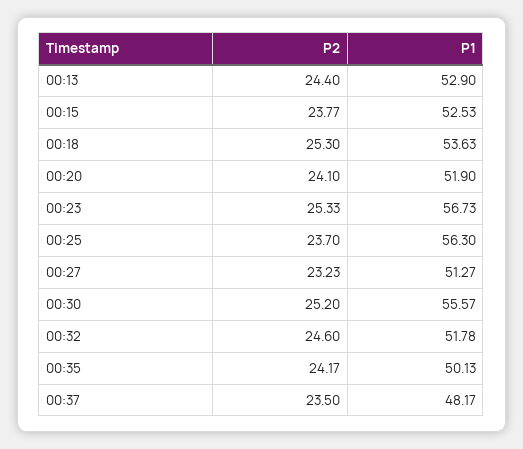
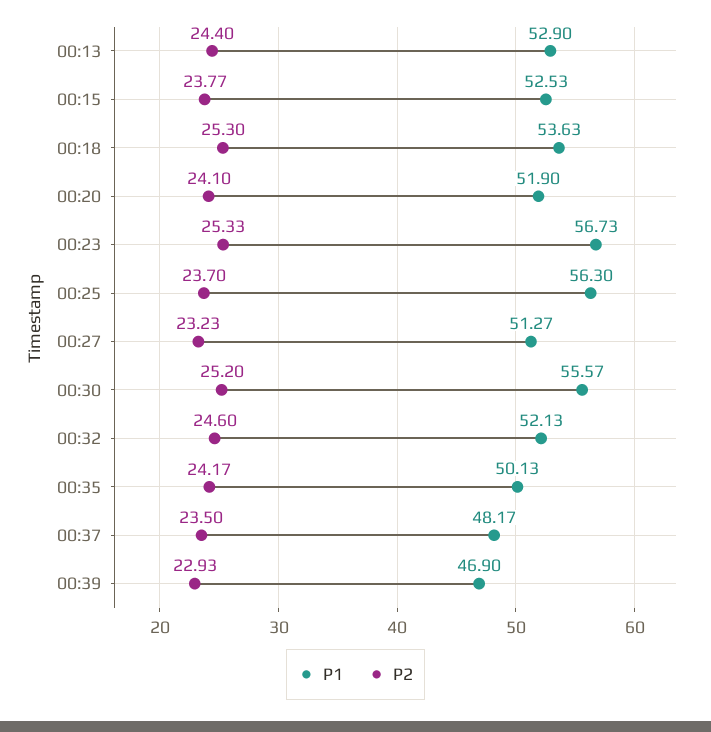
P1, 00:32: 51.78 -> 52.13
P1, 00:39: none -> 46.9
P2, 00:39: none -> 22.93

